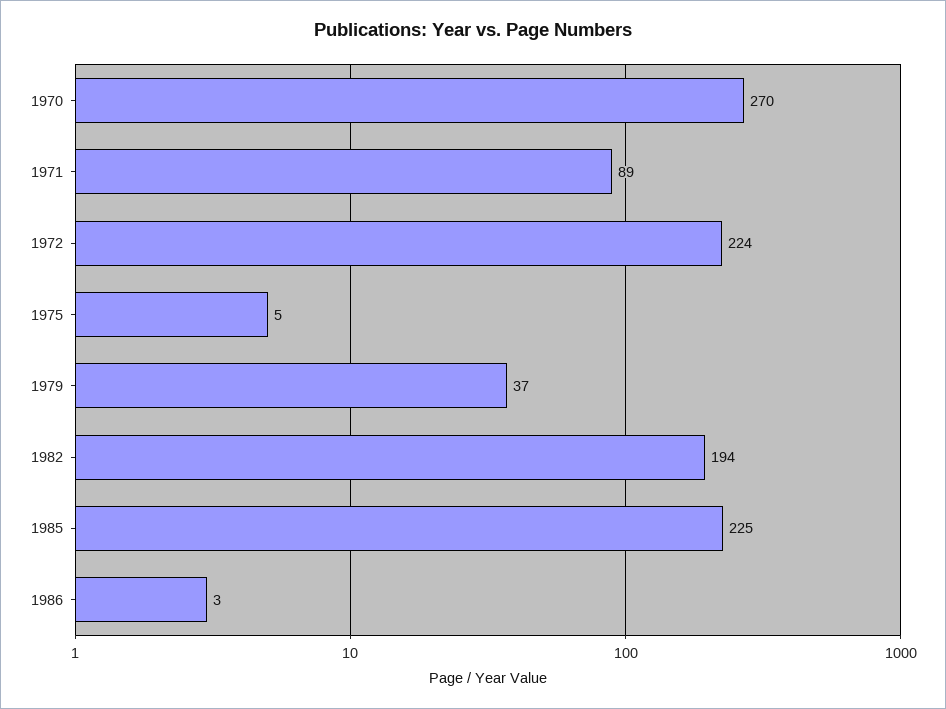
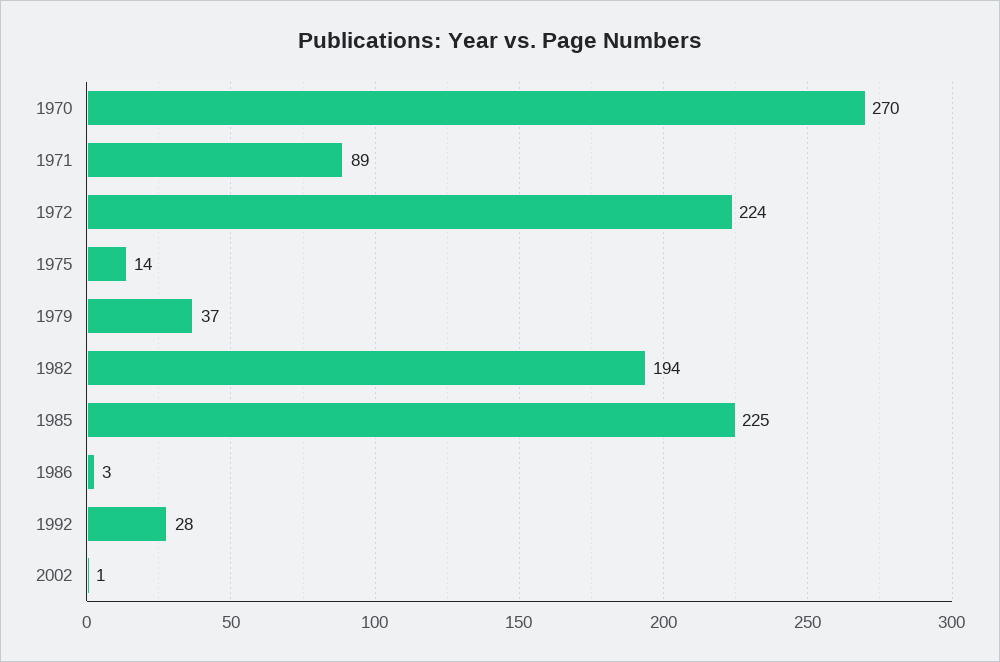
1975: 5 -> 14
1992: none -> 28
2002: none -> 1

